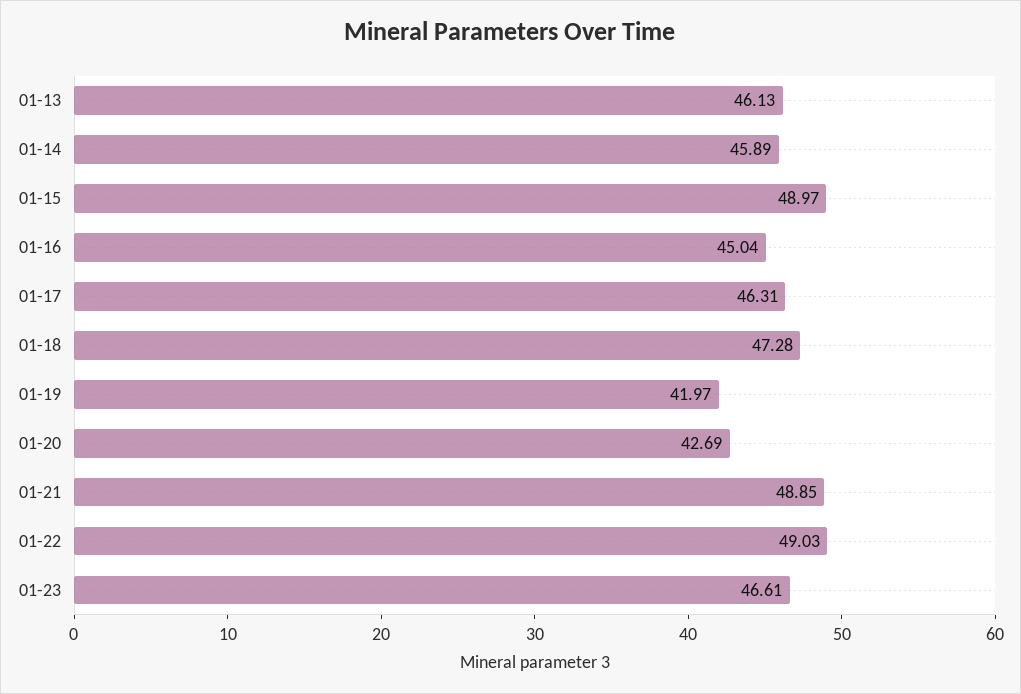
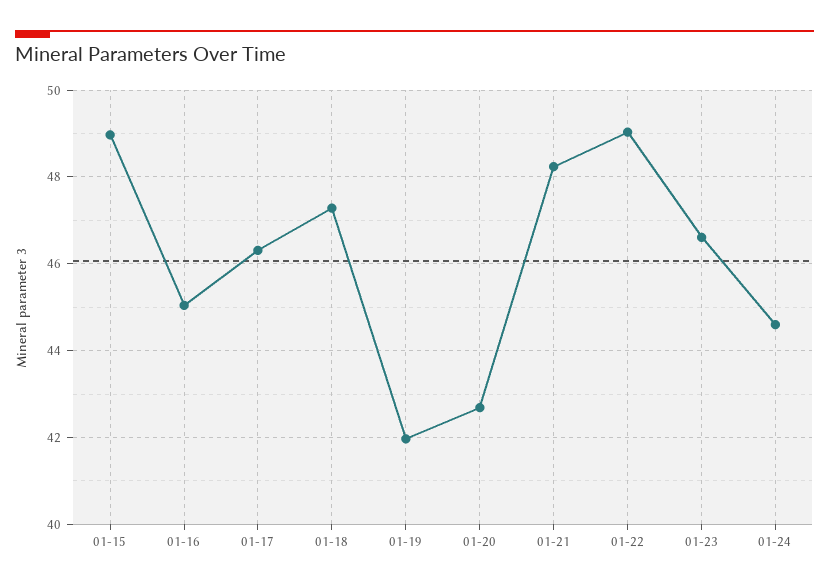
01-13: 46.13 -> none
01-14: 45.89 -> none
01-21: 48.85 -> 48.2
01-24: none -> 44.6

